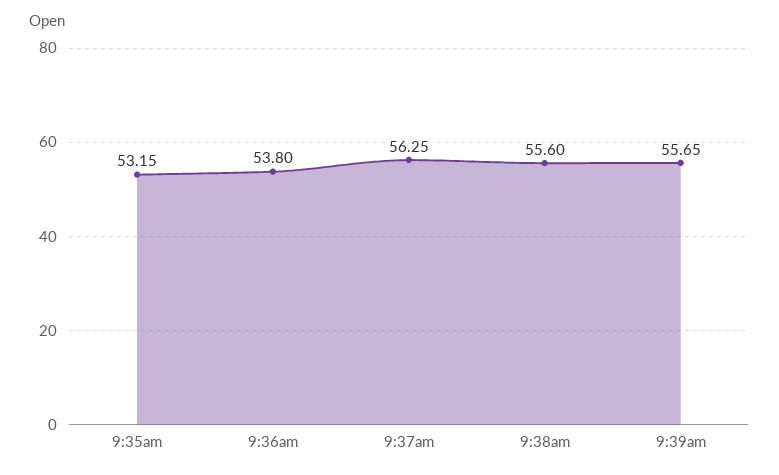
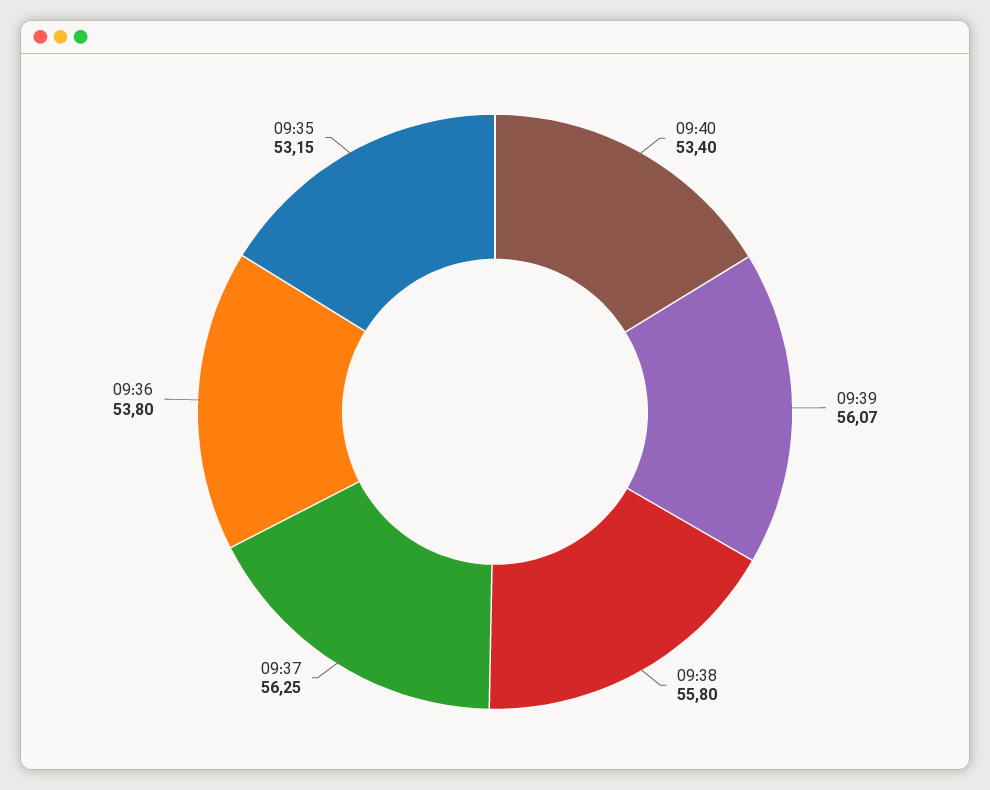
9:38am: 55.6 -> 55.8
9:39am: 55.65 -> 56.07
09:40: none -> 53.4

